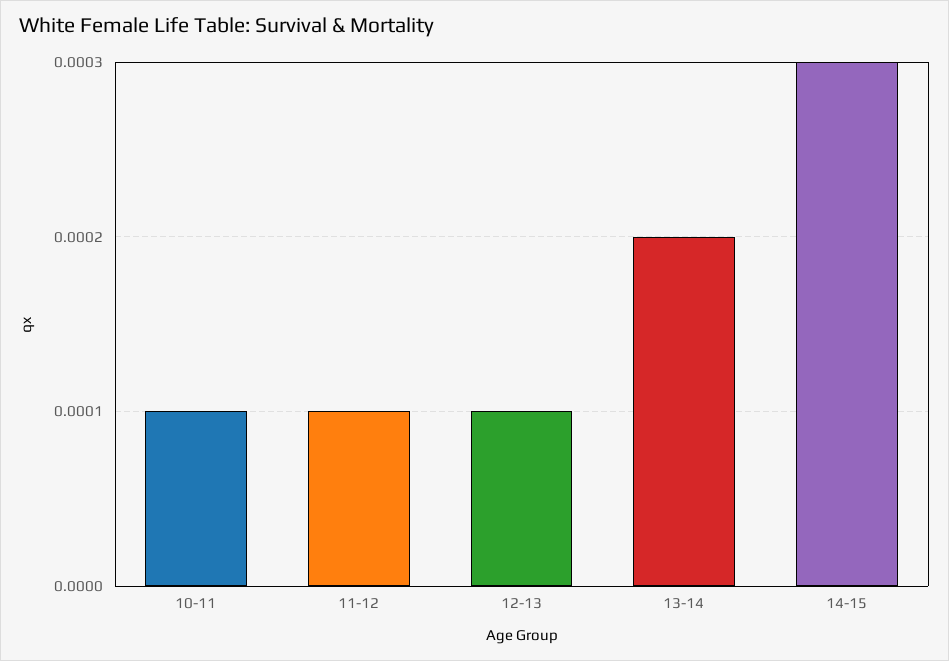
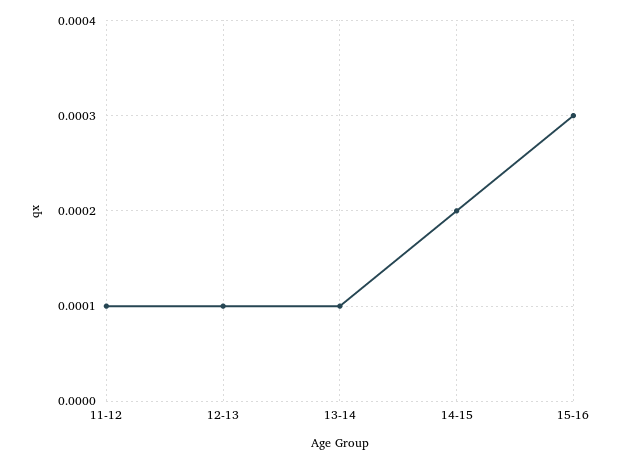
10-11: 0.0001 -> none
13-14: 0.0002 -> 0.0001
14-15: 0.0003 -> 0.0002
15-16: none -> 0.0003

